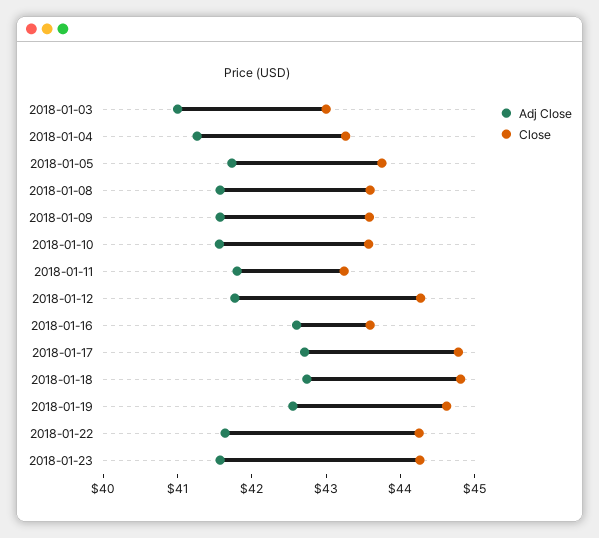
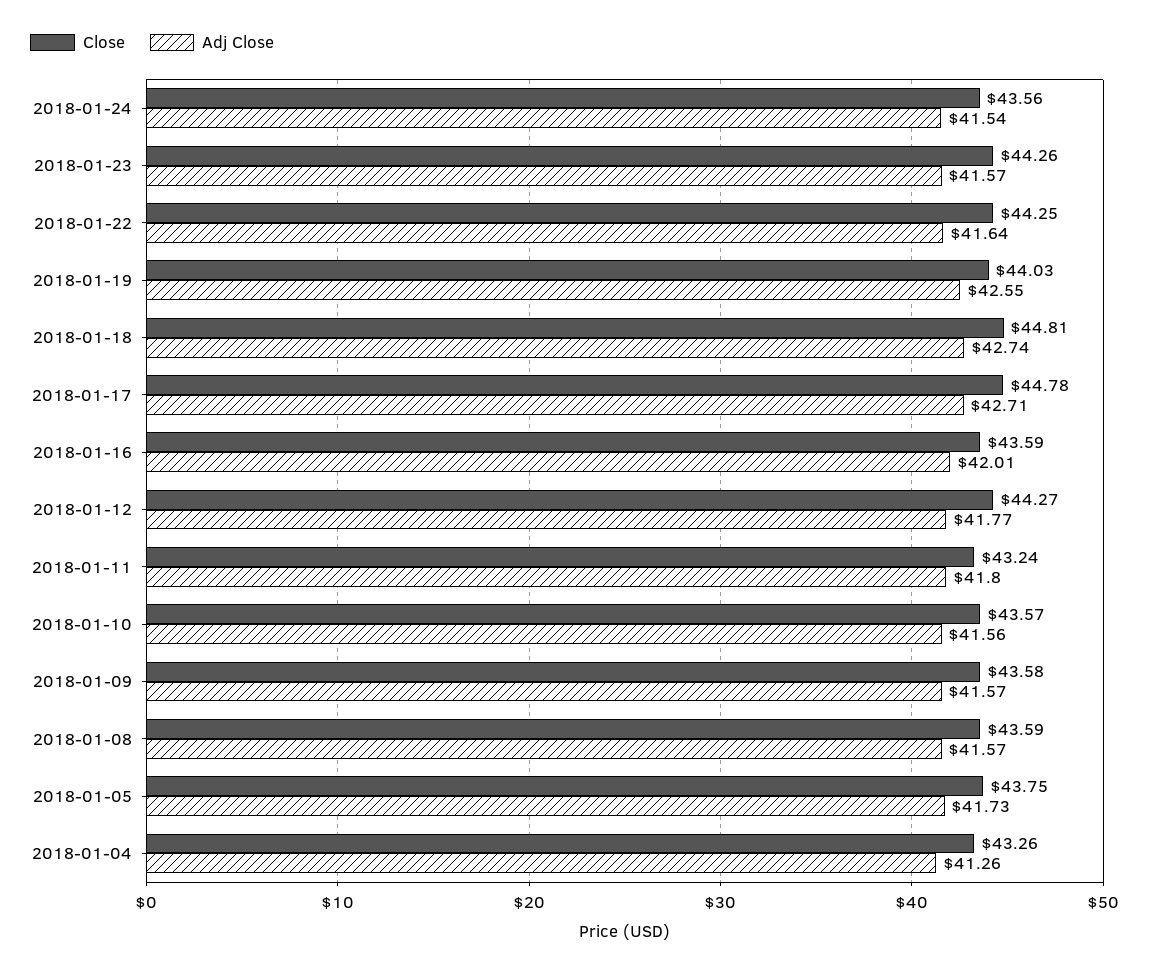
Adj Close, 2018-01-03: 41 -> none
Close, 2018-01-03: 43 -> none
Adj Close, 2018-01-16: 42.6 -> 42.01
Close, 2018-01-19: 44.6 -> 44.03
Close, 2018-01-24: none -> 43.56
Adj Close, 2018-01-24: none -> 41.54

